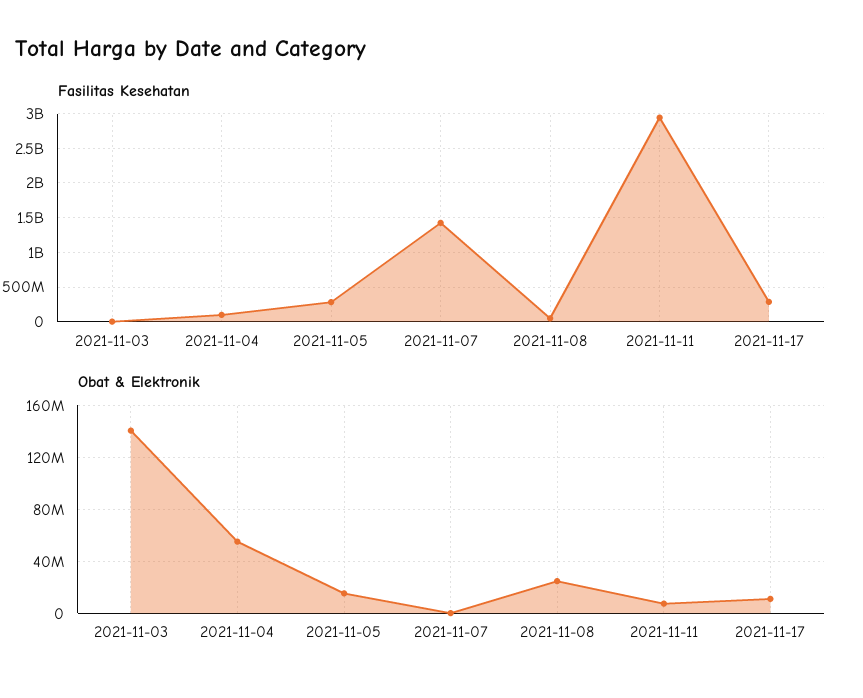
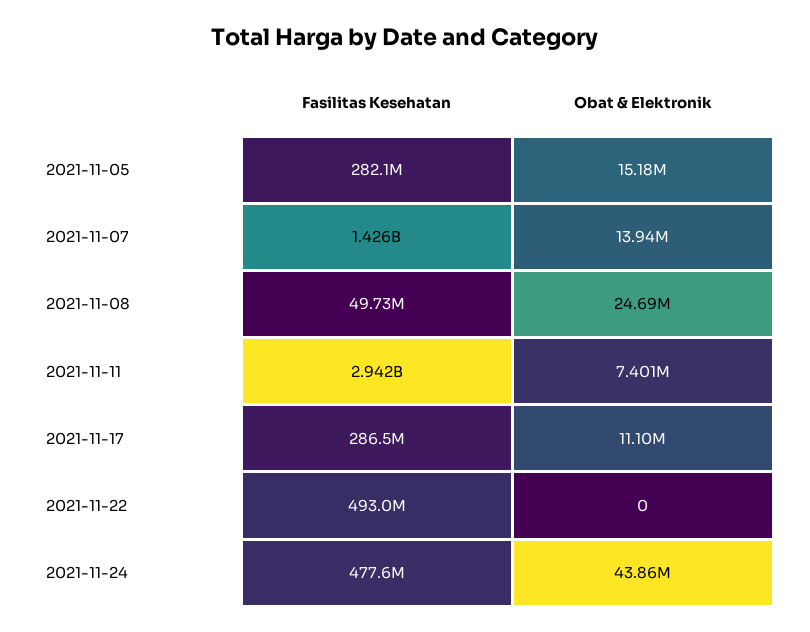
Fasilitas Kesehatan, 2021-11-03: 0 -> none
Fasilitas Kesehatan, 2021-11-04: 100000000 -> none
Obat & Elektronik, 2021-11-03: 140000000 -> none
Obat & Elektronik, 2021-11-04: 55000000 -> none
Obat & Elektronik, 2021-11-07: 0 -> 13940000
Fasilitas Kesehatan, 2021-11-22: none -> 493000000
Obat & Elektronik, 2021-11-22: none -> 0
Fasilitas Kesehatan, 2021-11-24: none -> 477600000
Obat & Elektronik, 2021-11-24: none -> 43860000

